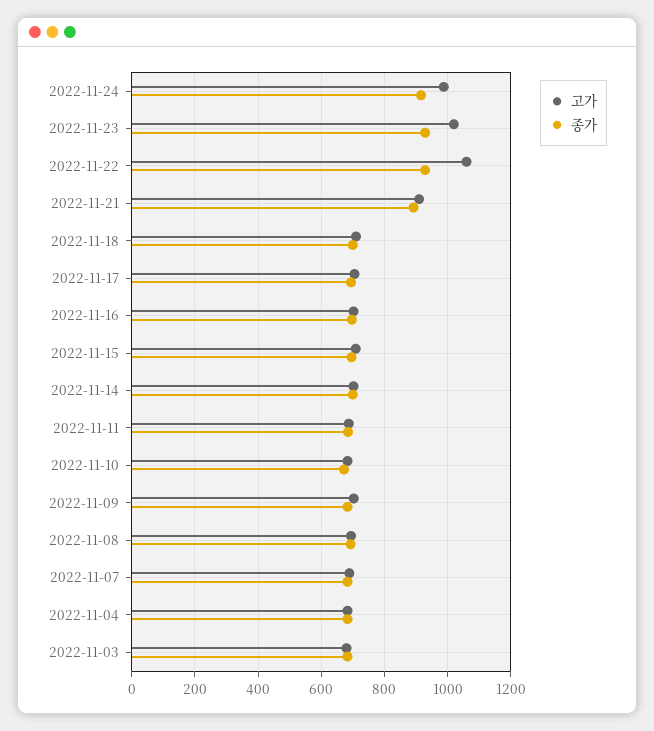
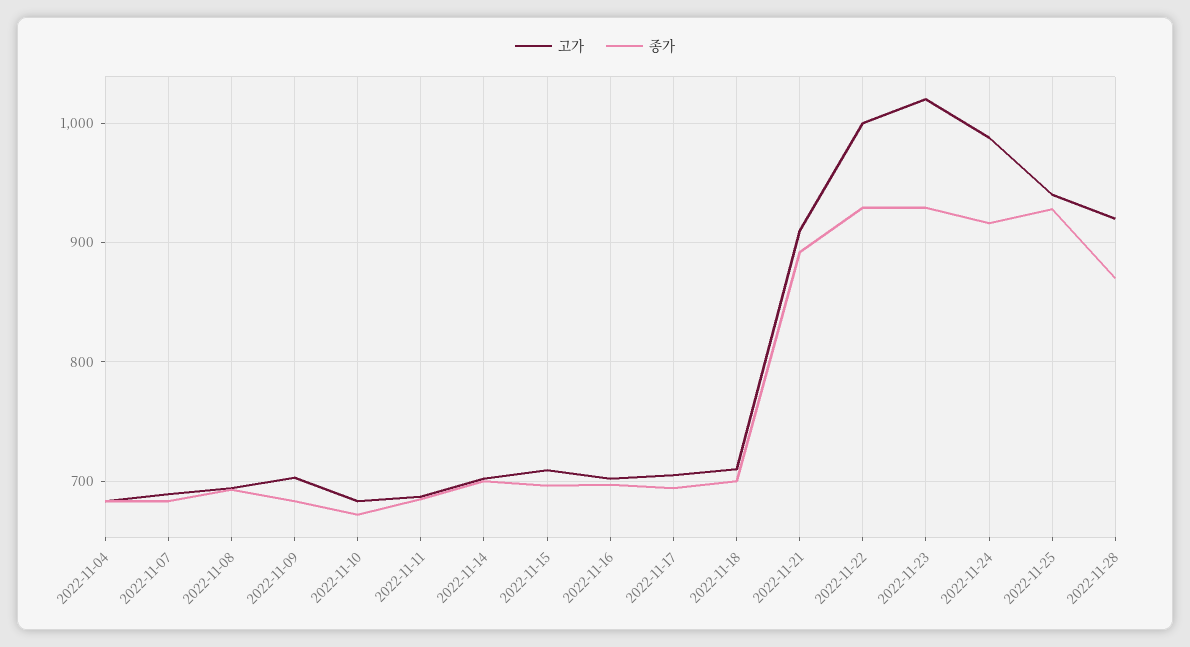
고가, 2022-11-22: 1060 -> 1000
고가, 2022-11-03: 680 -> none
종가, 2022-11-03: 680 -> none
고가, 2022-11-25: none -> 940
종가, 2022-11-25: none -> 930
고가, 2022-11-28: none -> 920
종가, 2022-11-28: none -> 870

